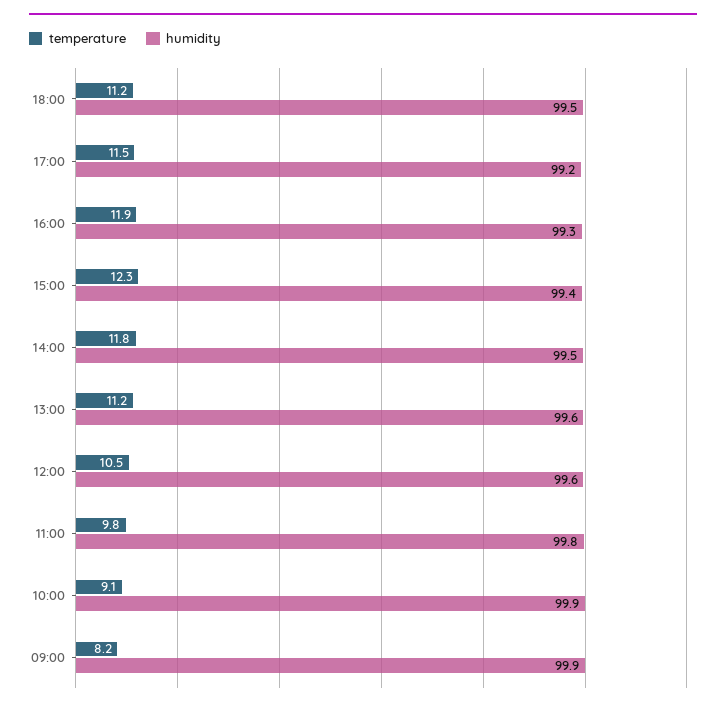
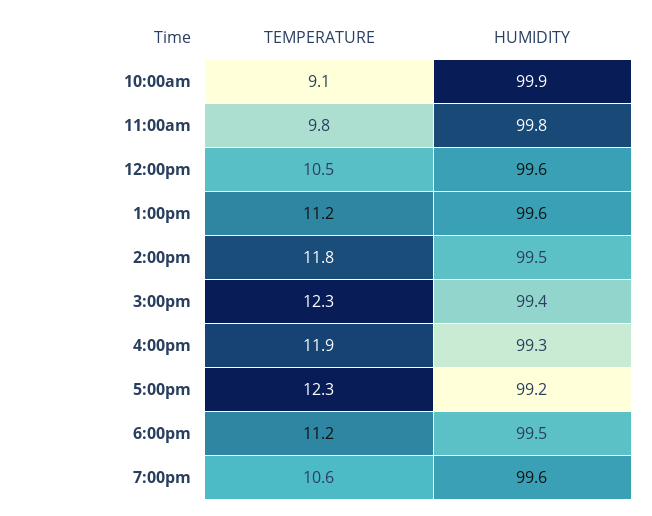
temperature, 17:00: 11.5 -> 12.3
temperature, 09:00: 8.2 -> none
humidity, 09:00: 99.9 -> none
temperature, 7:00pm: none -> 10.6
humidity, 7:00pm: none -> 99.6

